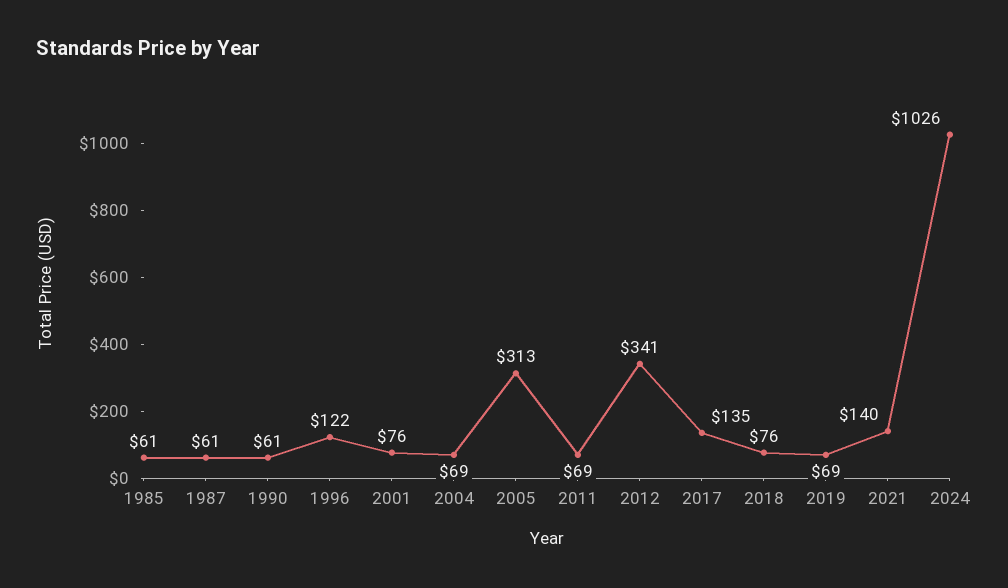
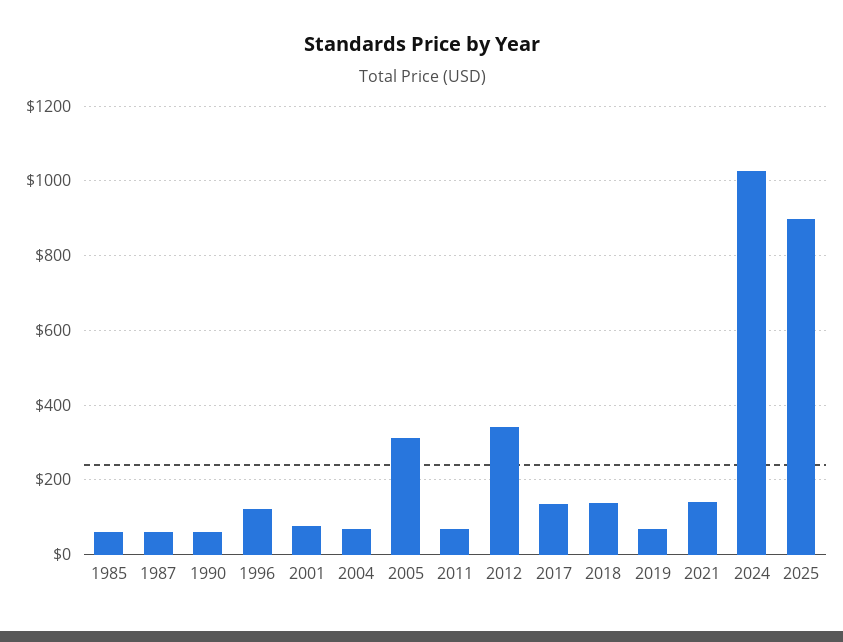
2018: 76 -> 140
2025: none -> 900

